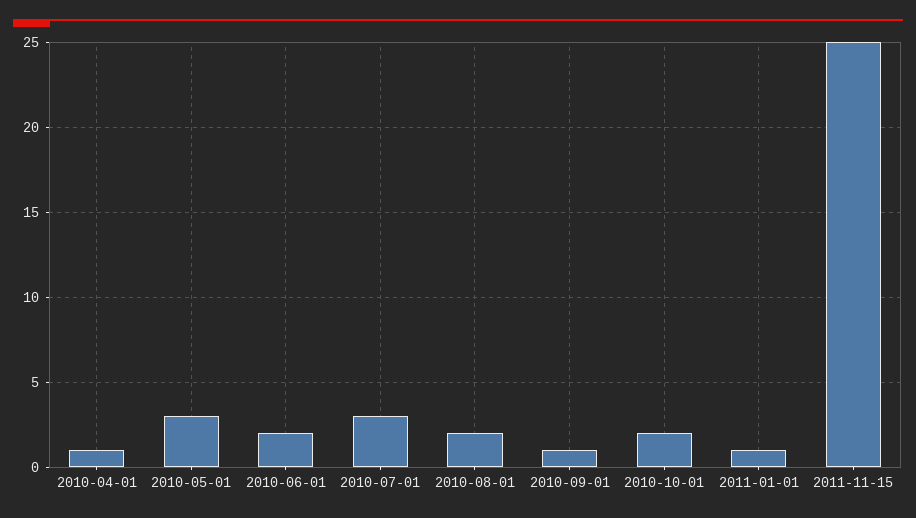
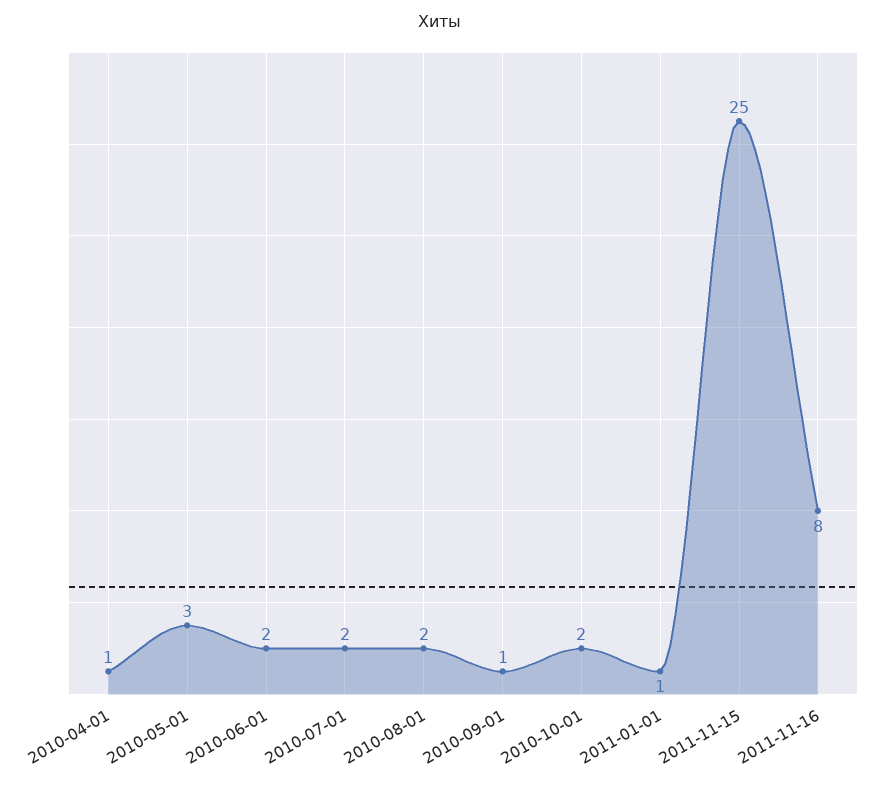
2010-07-01: 3 -> 2
2011-11-16: none -> 8

